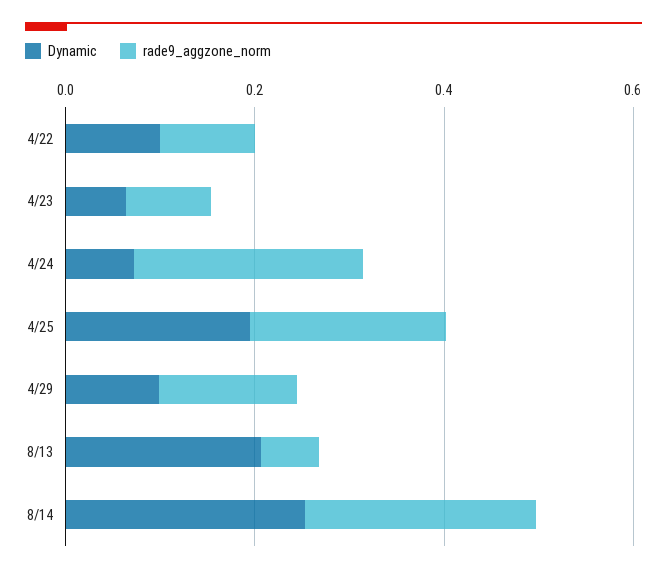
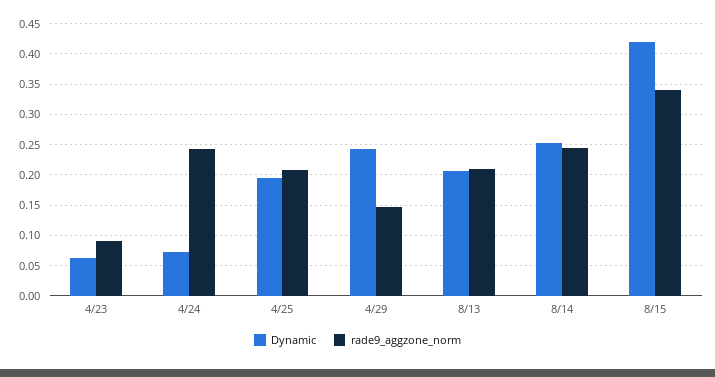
Dynamic, 4/22: 0.1 -> none
rade9_aggzone_norm, 4/22: 0.1 -> none
Dynamic, 4/29: 0.1 -> 0.24
rade9_aggzone_norm, 8/13: 0.05 -> 0.21
Dynamic, 8/15: none -> 0.42
rade9_aggzone_norm, 8/15: none -> 0.34

